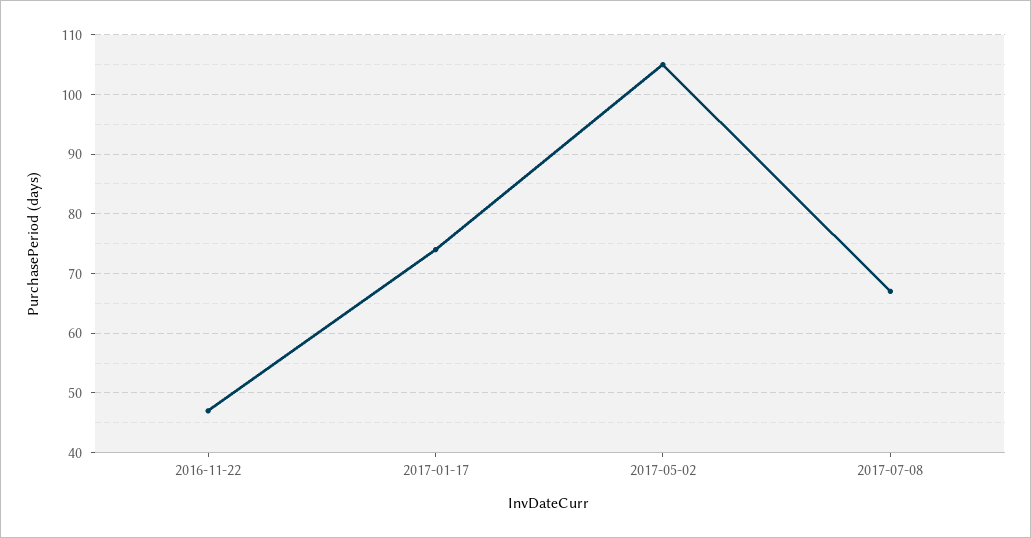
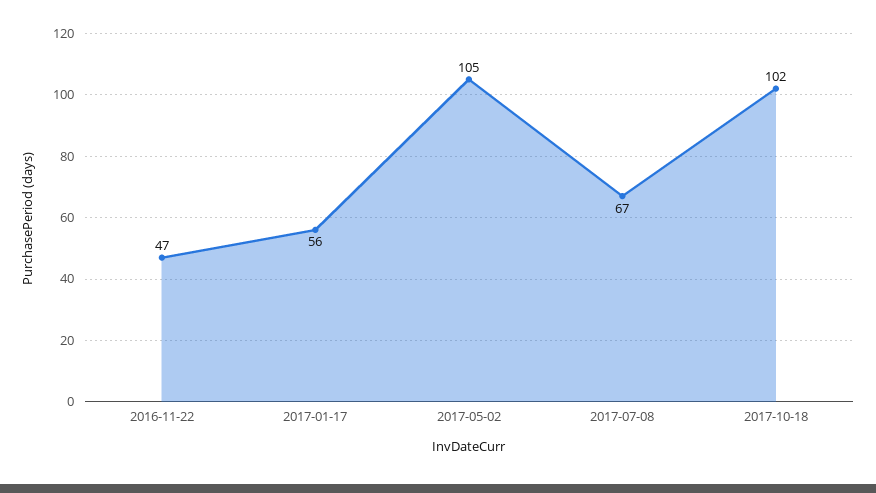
2017-01-17: 75 -> 56
2017-10-18: none -> 102

